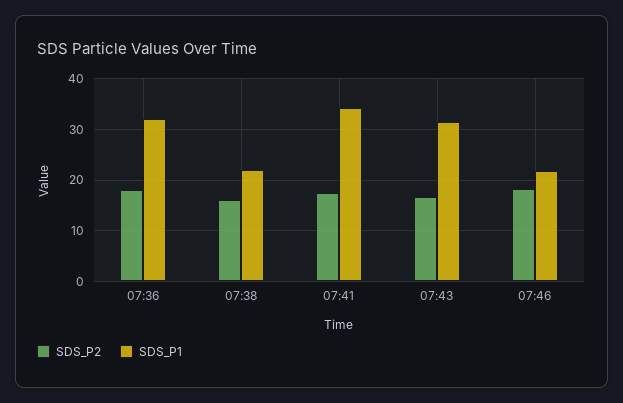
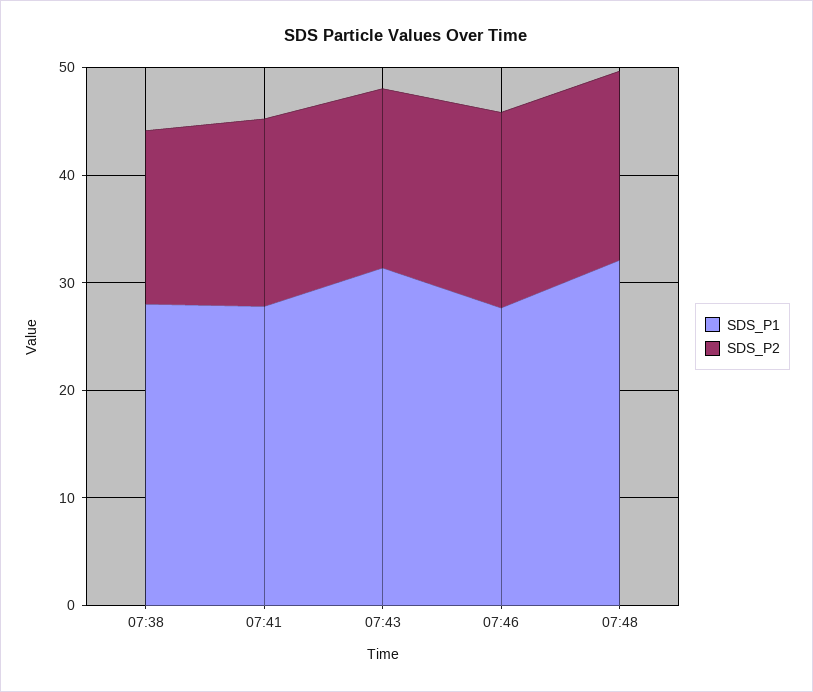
SDS_P2, 07:36: 18 -> none
SDS_P1, 07:36: 32 -> none
SDS_P1, 07:38: 22 -> 28
SDS_P1, 07:41: 34 -> 28
SDS_P1, 07:46: 22 -> 28
SDS_P1, 07:48: none -> 32
SDS_P2, 07:48: none -> 18

